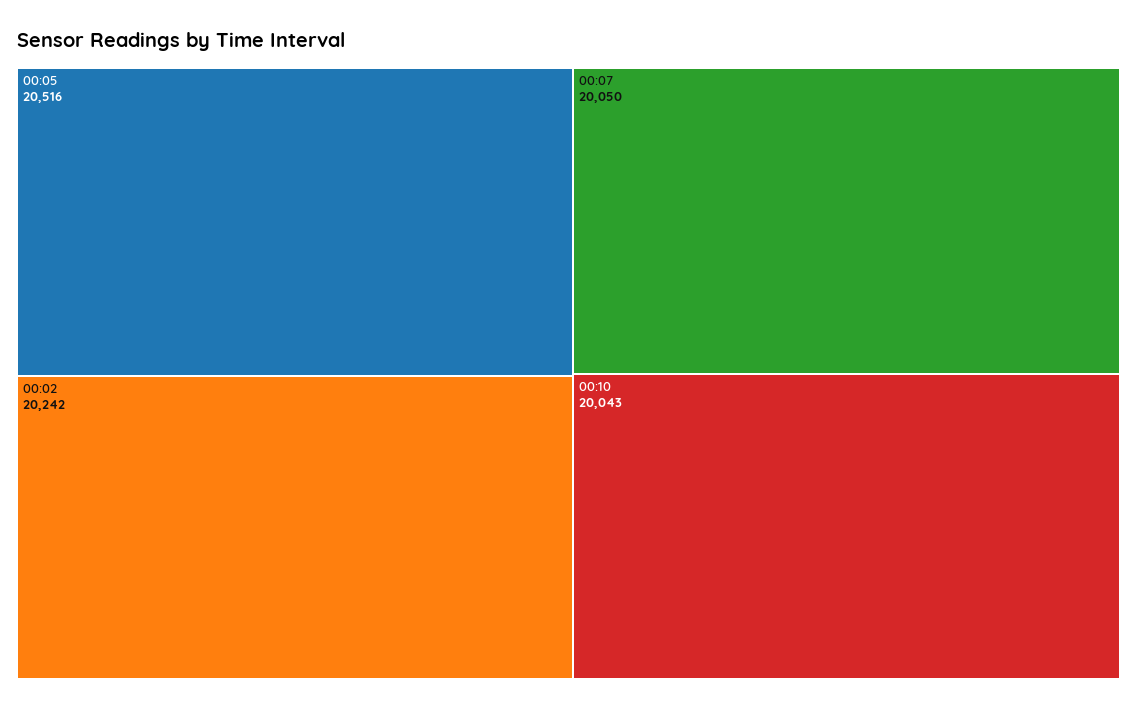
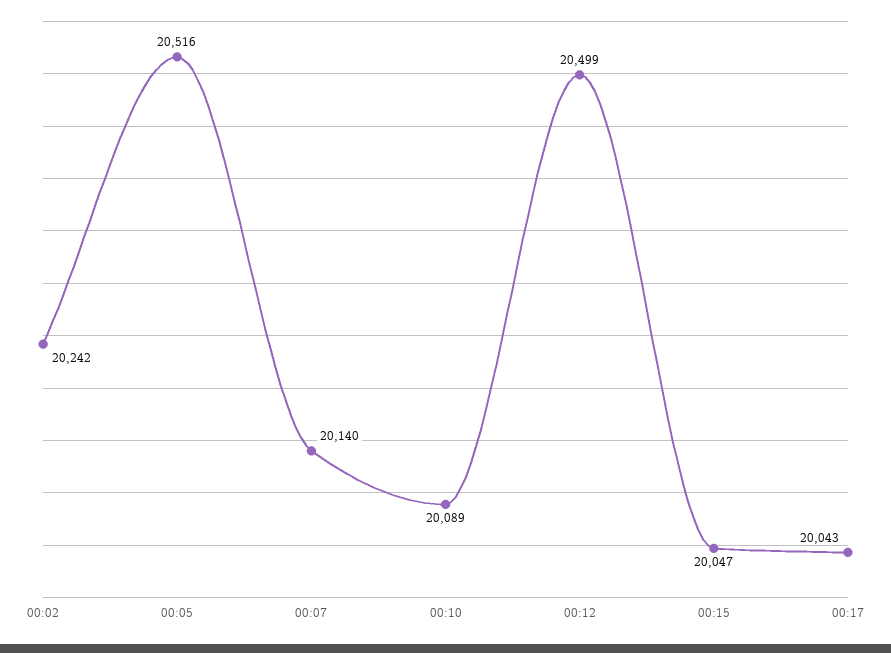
00:07: 20050 -> 20140
00:10: 20043 -> 20089
00:12: none -> 20499
00:15: none -> 20047
00:17: none -> 20043

